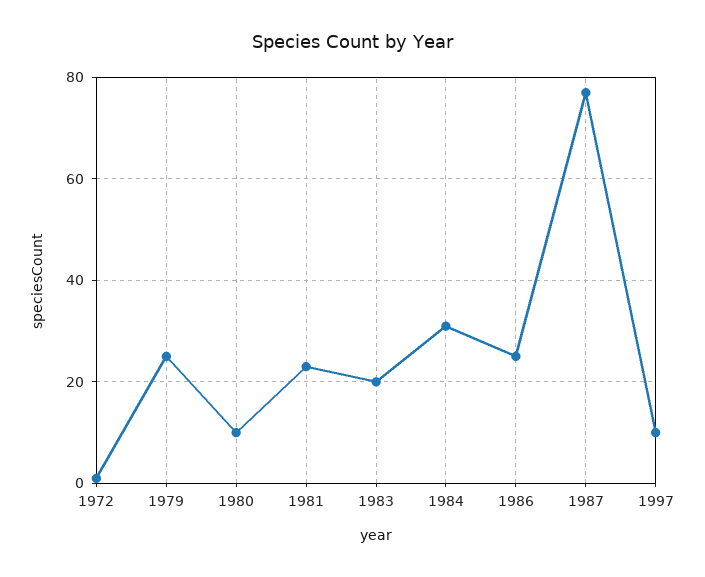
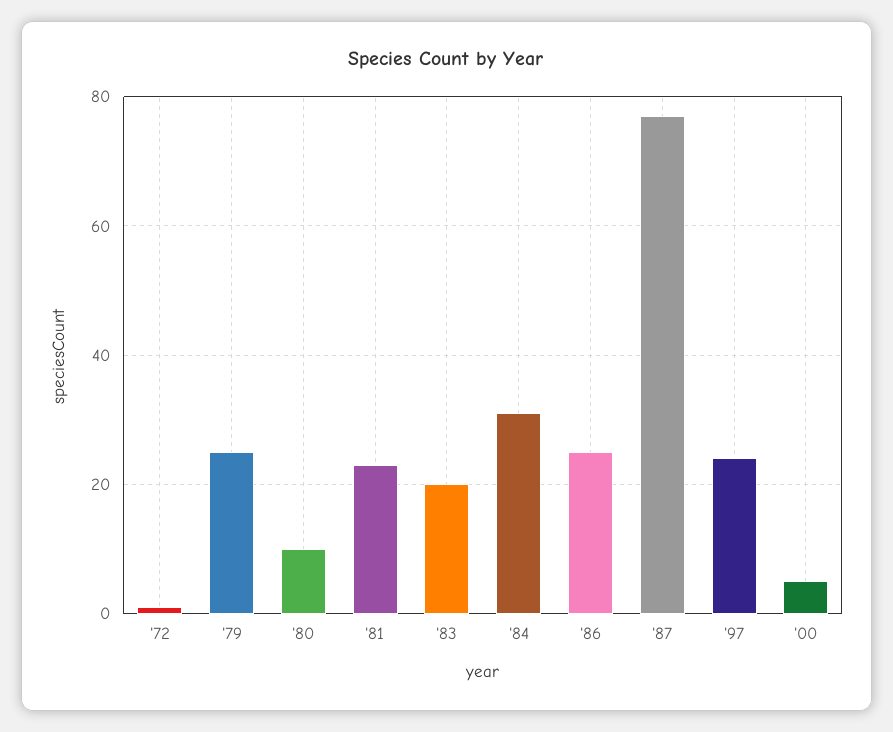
1997: 10 -> 25
'00: none -> 5

